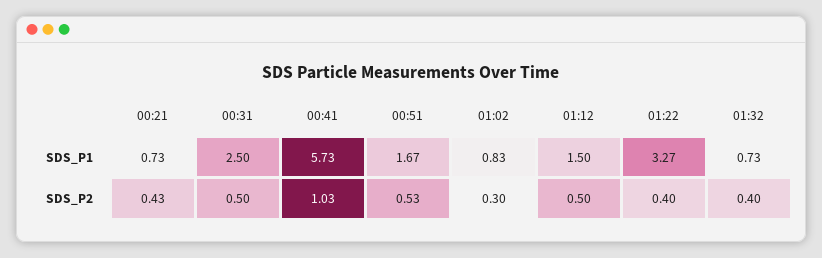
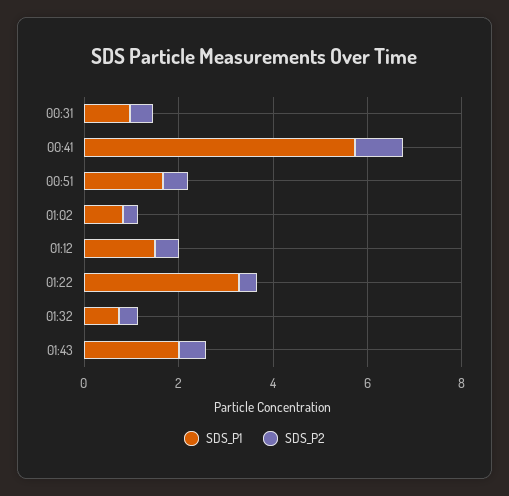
SDS_P1, 00:21: 0.73 -> none
SDS_P1, 00:31: 2.5 -> 1
SDS_P2, 00:21: 0.43 -> none
SDS_P1, 01:43: none -> 2
SDS_P2, 01:43: none -> 0.5

